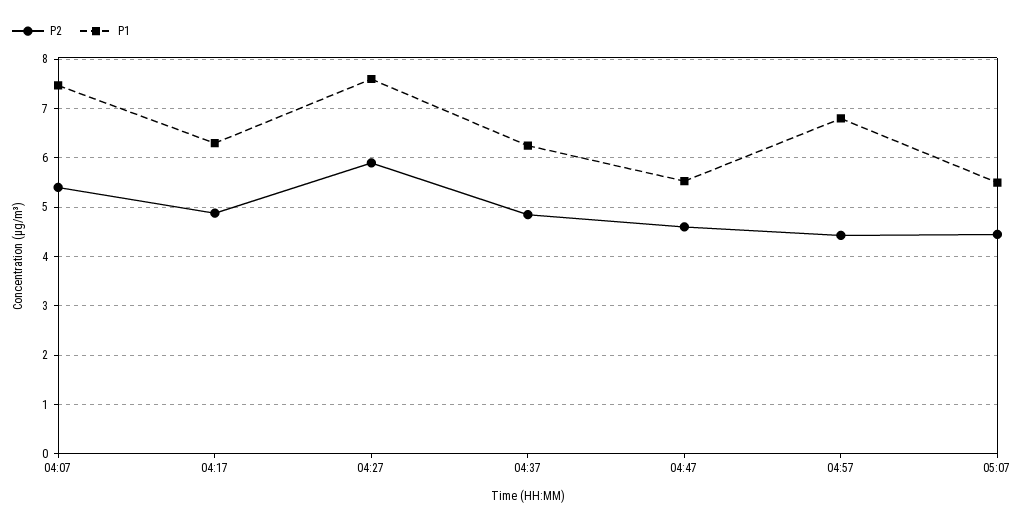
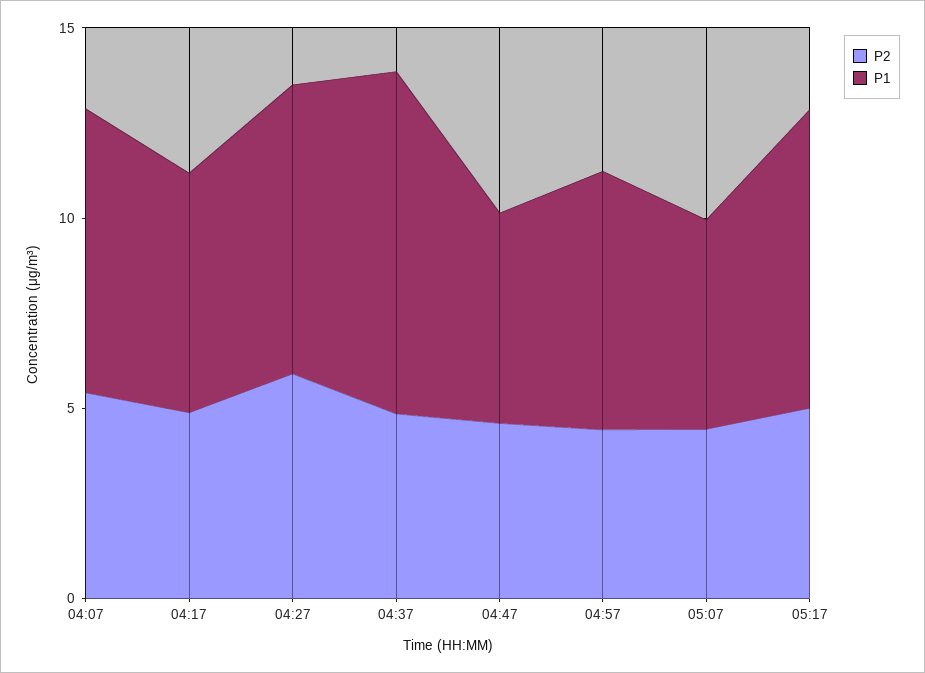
P1, 04:37: 6.2 -> 9
P2, 05:17: none -> 5
P1, 05:17: none -> 8

